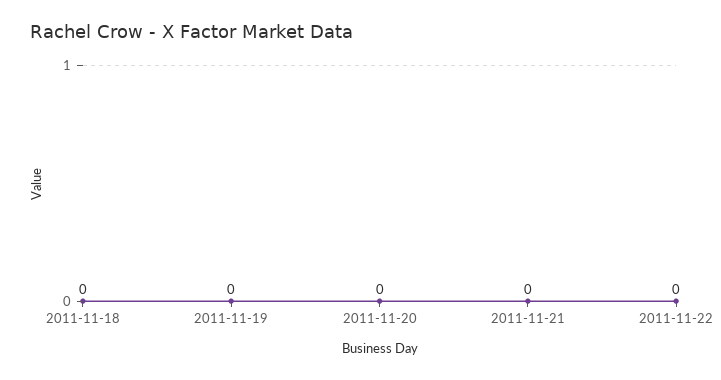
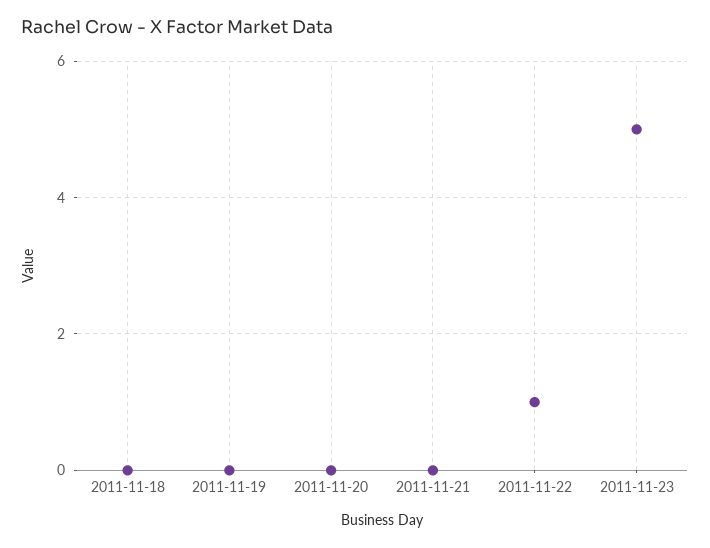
2011-11-22: 0 -> 1
2011-11-23: none -> 5

